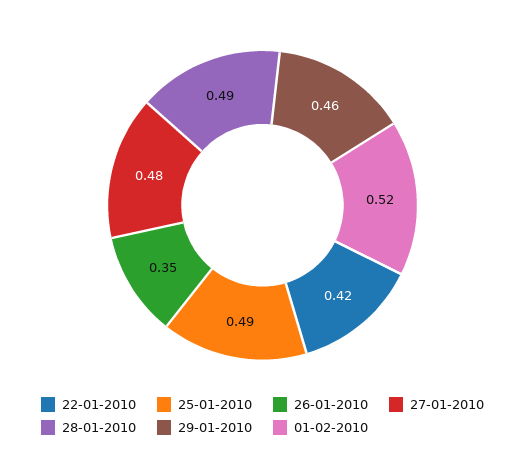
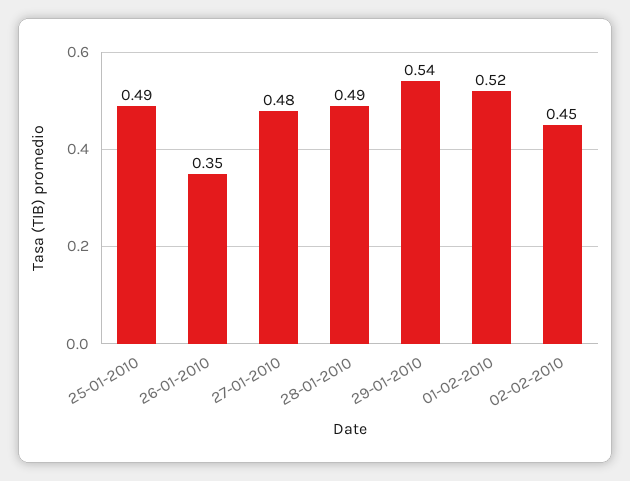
22-01-2010: 0.42 -> none
29-01-2010: 0.46 -> 0.54
02-02-2010: none -> 0.45

